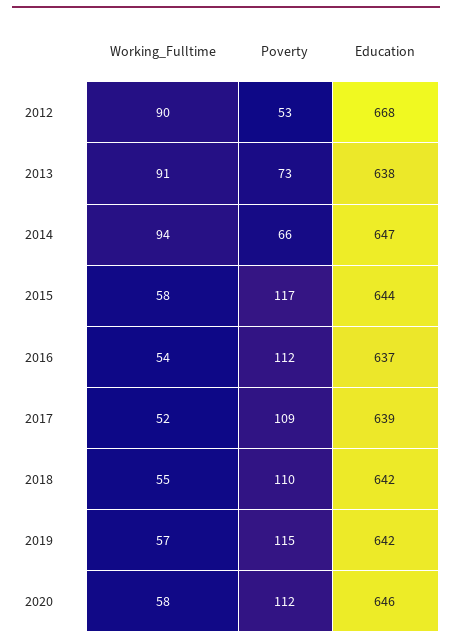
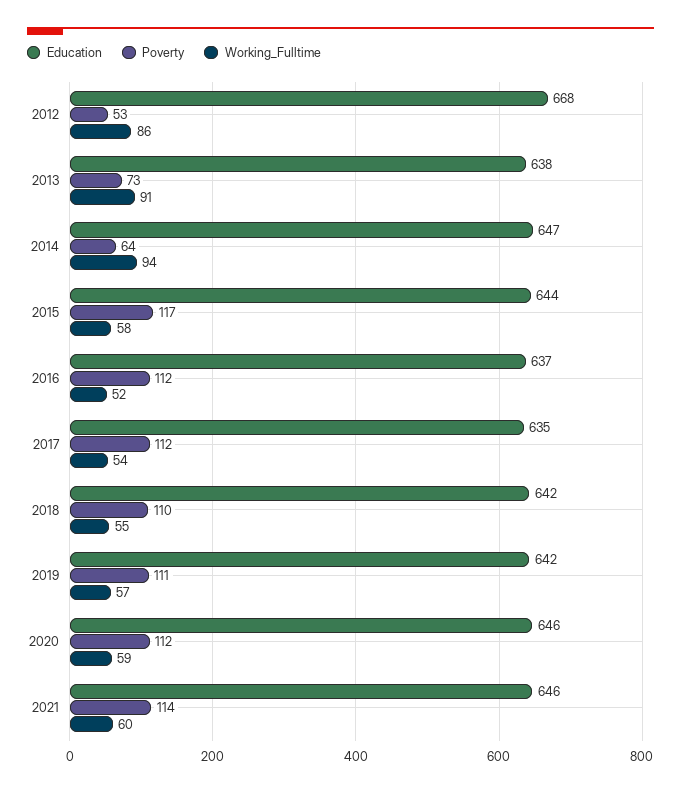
Working_Fulltime, 2012: 90 -> 86
Poverty, 2014: 66 -> 64
Working_Fulltime, 2016: 54 -> 52
Working_Fulltime, 2017: 52 -> 54
Poverty, 2017: 109 -> 112
Education, 2017: 639 -> 635
Poverty, 2019: 115 -> 111
Working_Fulltime, 2020: 58 -> 59
Education, 2021: none -> 646
Poverty, 2021: none -> 114
Working_Fulltime, 2021: none -> 60

